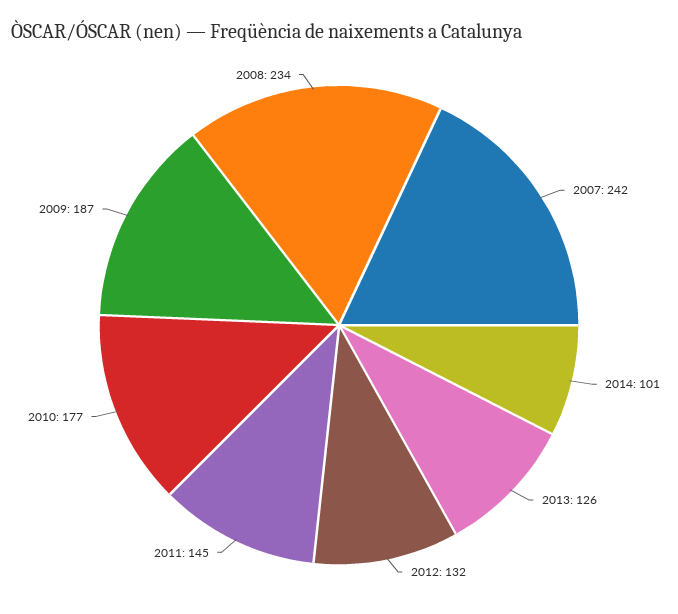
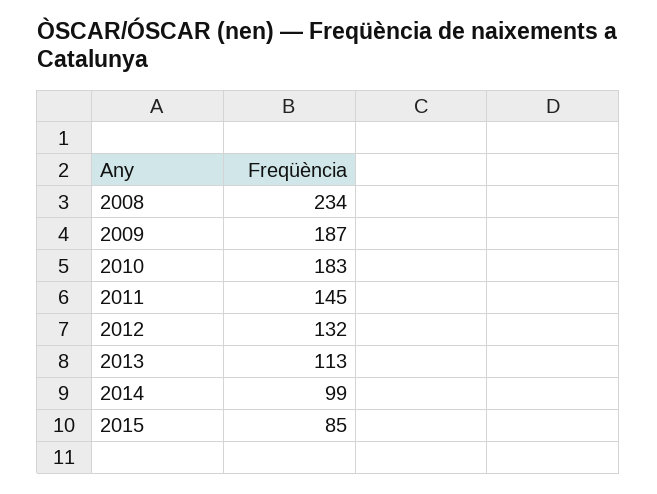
2007: 242 -> none
2014: 101 -> 99
2013: 126 -> 113
2010: 177 -> 183
2015: none -> 85

